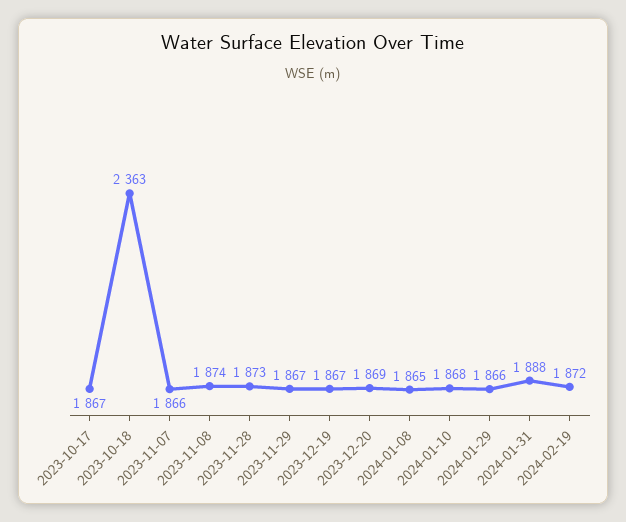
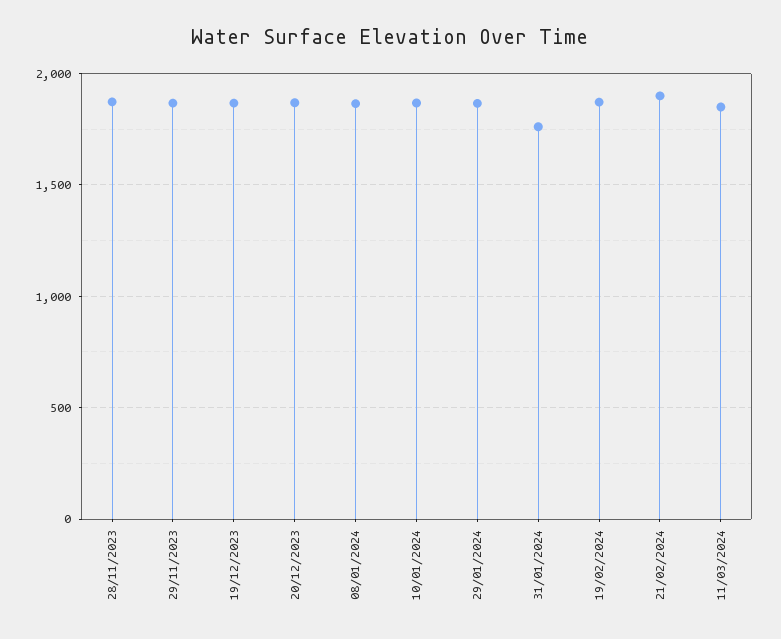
2023-10-17: 1867 -> none
2023-10-18: 2363 -> none
2023-11-07: 1866 -> none
2023-11-08: 1874 -> none
2024-01-31: 1888 -> 1750
21/02/2024: none -> 1900
11/03/2024: none -> 1850

